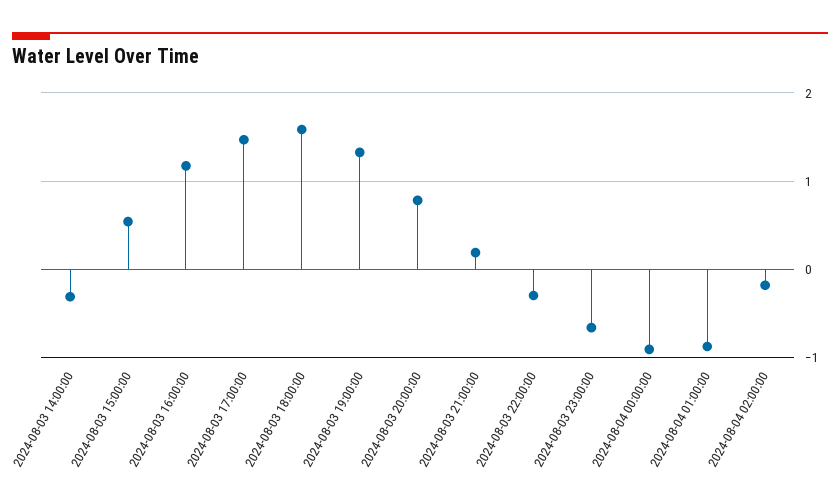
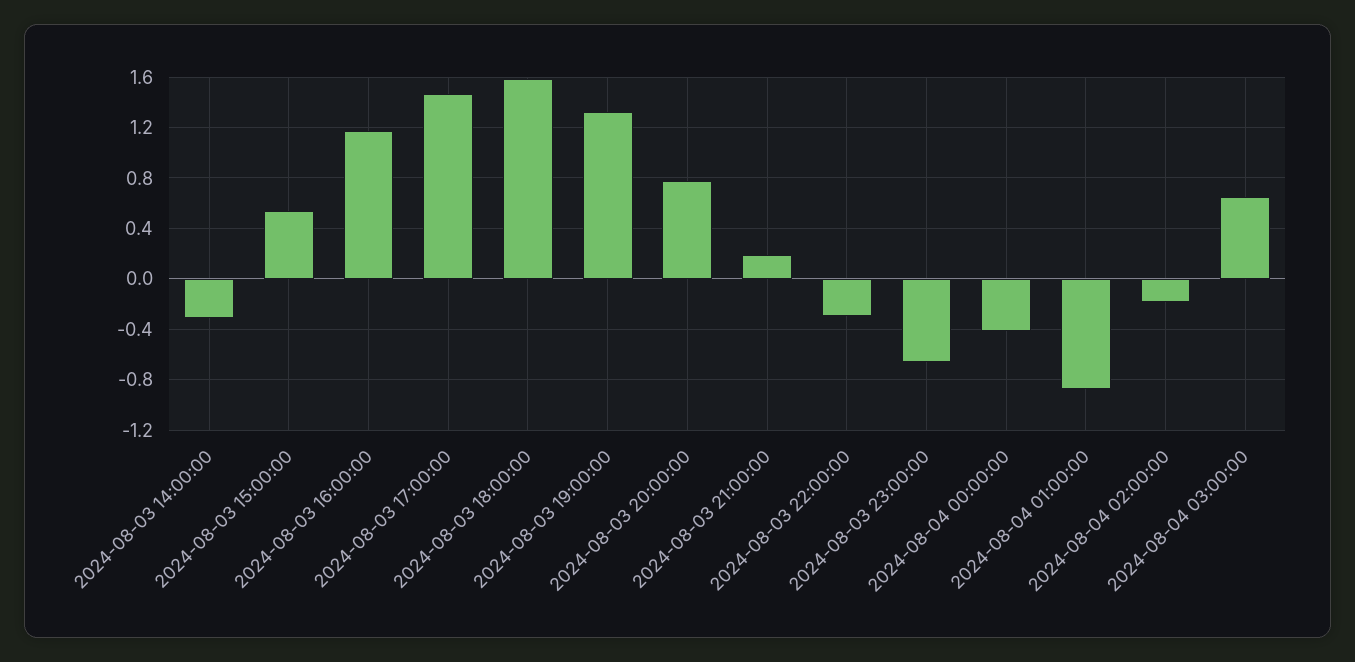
2024-08-04 00:00:00: -0.9 -> -0.4
2024-08-04 03:00:00: none -> 0.65

